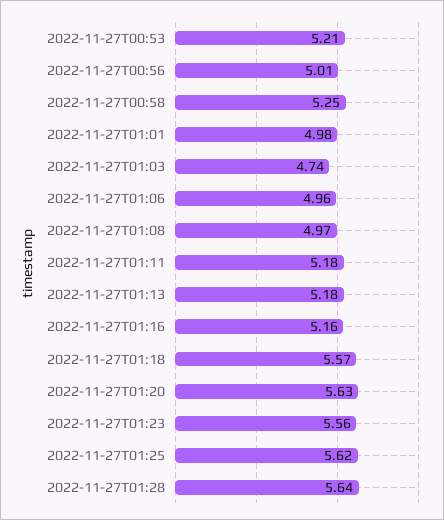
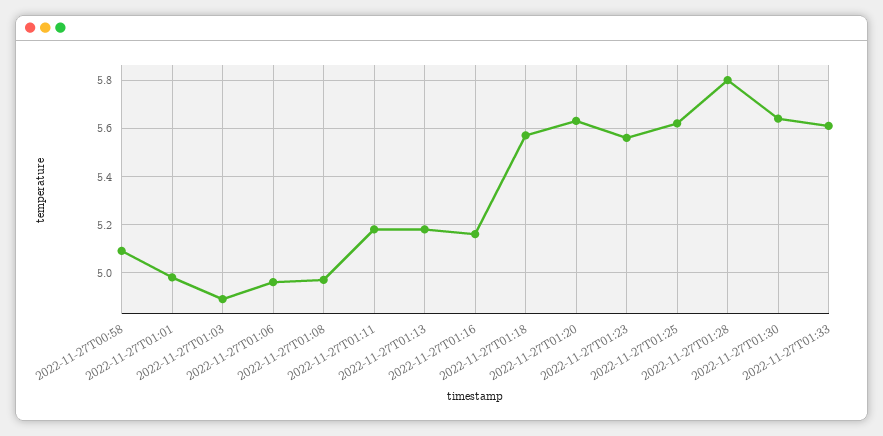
2022-11-27T00:53: 5.21 -> none
2022-11-27T00:56: 5.01 -> none
2022-11-27T00:58: 5.25 -> 5.1
2022-11-27T01:03: 4.74 -> 4.9
2022-11-27T01:28: 5.64 -> 5.8
2022-11-27T01:30: none -> 5.65
2022-11-27T01:33: none -> 5.6

